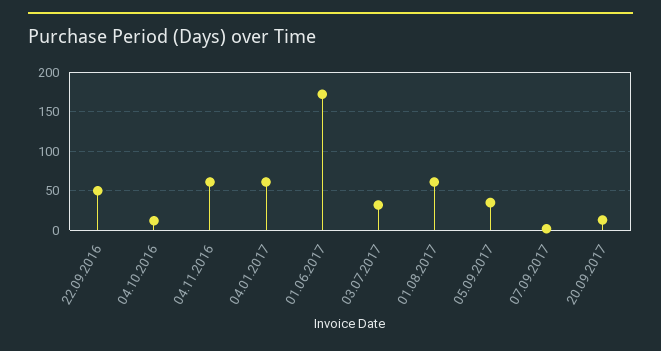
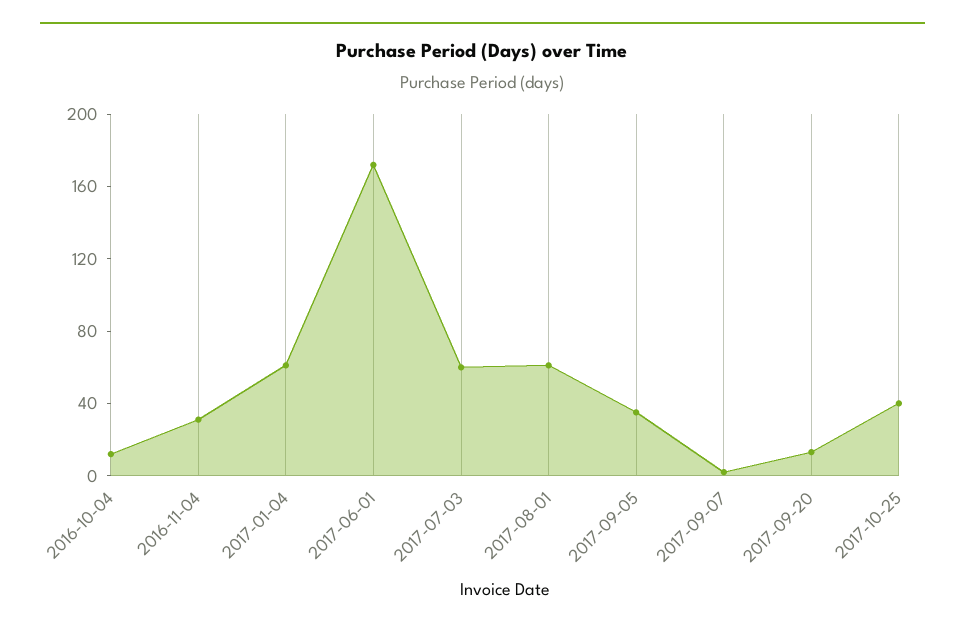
22.09.2016: 50 -> none
04.11.2016: 60 -> 30
03.07.2017: 30 -> 60
2017-10-25: none -> 40

